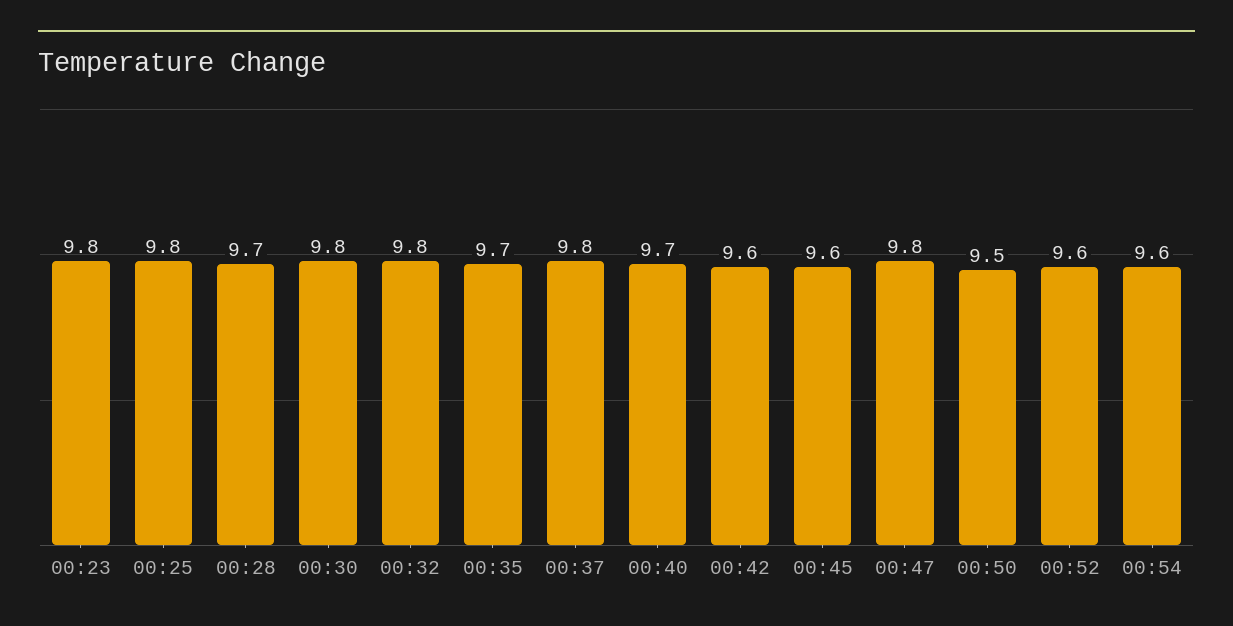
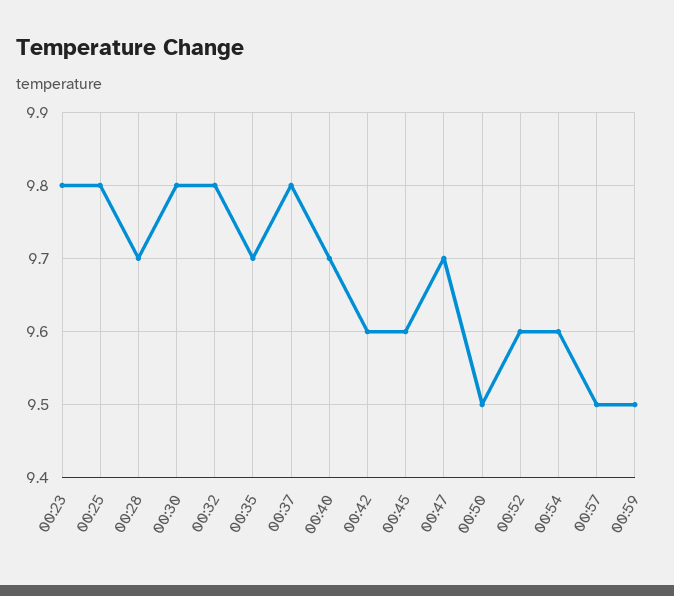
00:47: 9.8 -> 9.7
00:57: none -> 9.5
00:59: none -> 9.5

